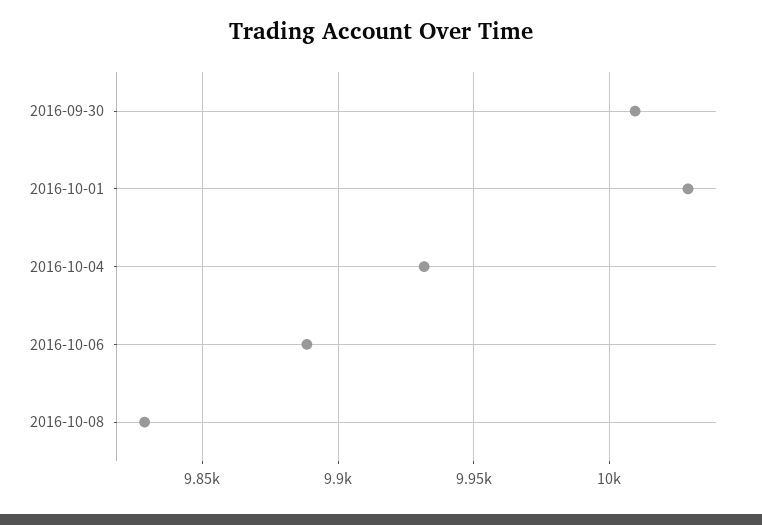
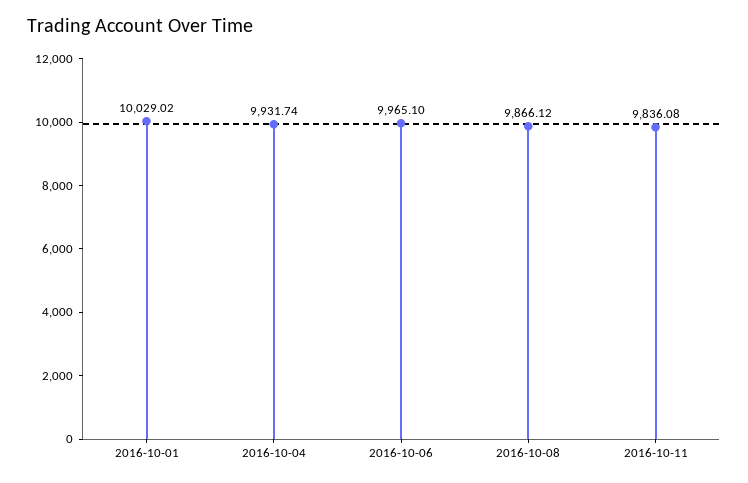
2016-09-30: 10010 -> none
2016-10-06: 9890 -> 9965.1
2016-10-08: 9830 -> 9866.12
2016-10-11: none -> 9836.08

